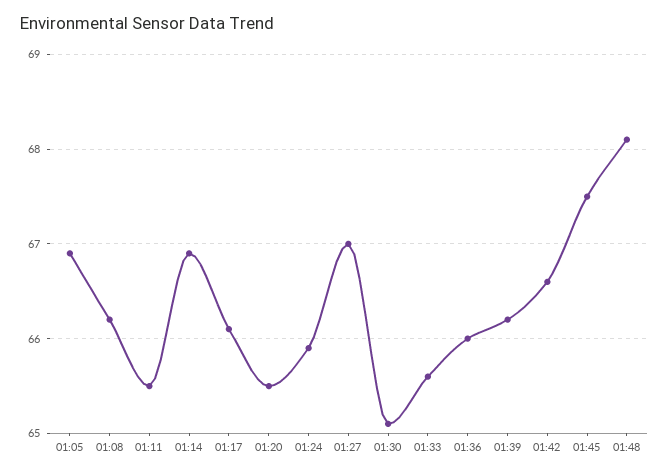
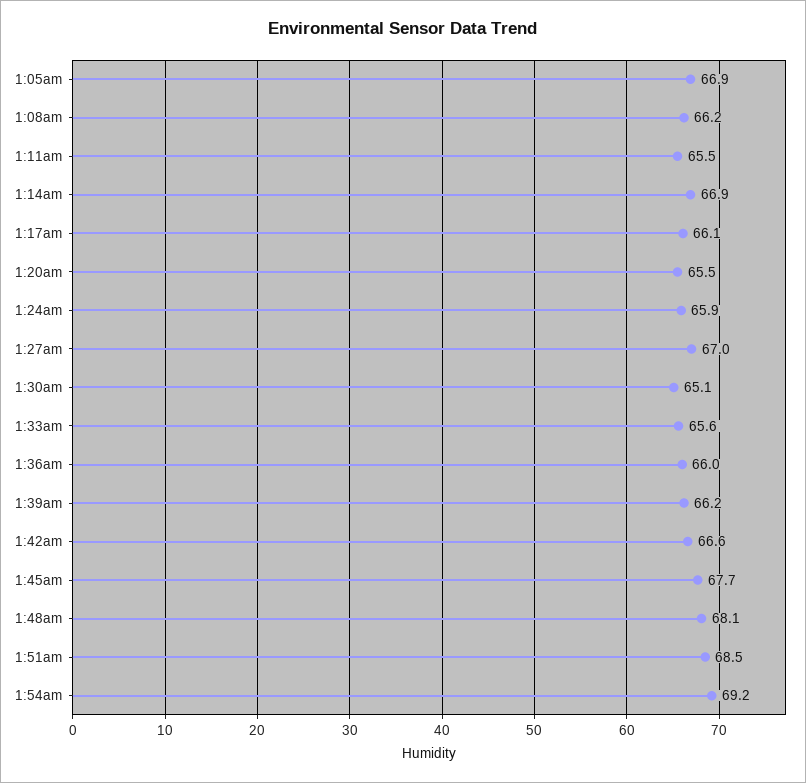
01:45: 67.5 -> 67.7
1:51am: none -> 68.5
1:54am: none -> 69.2

